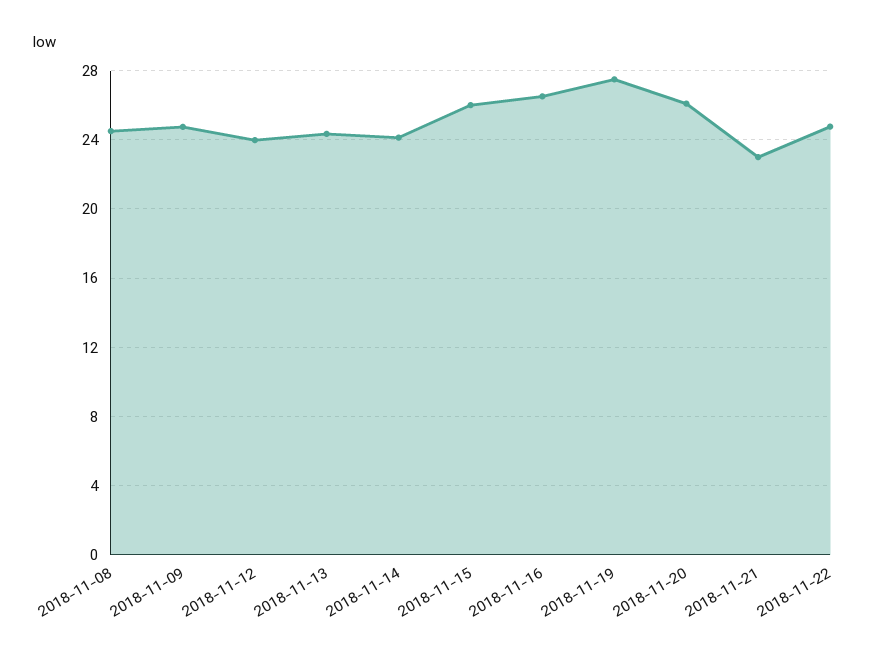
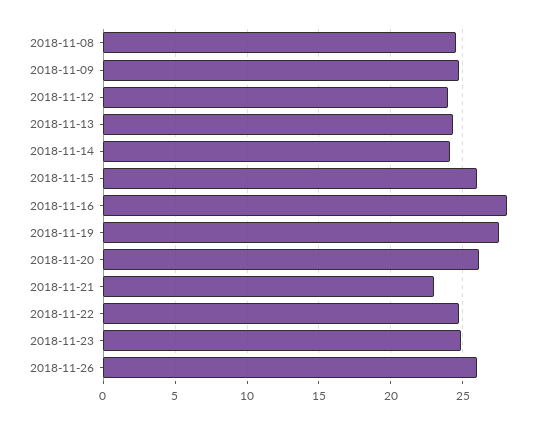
2018-11-16: 26.5 -> 28
2018-11-23: none -> 25
2018-11-26: none -> 26

